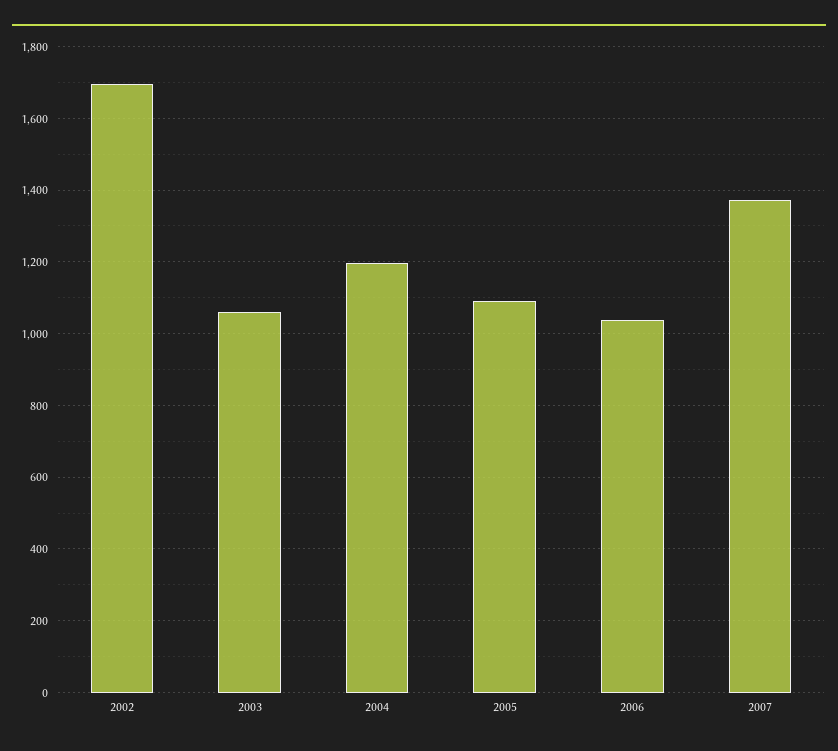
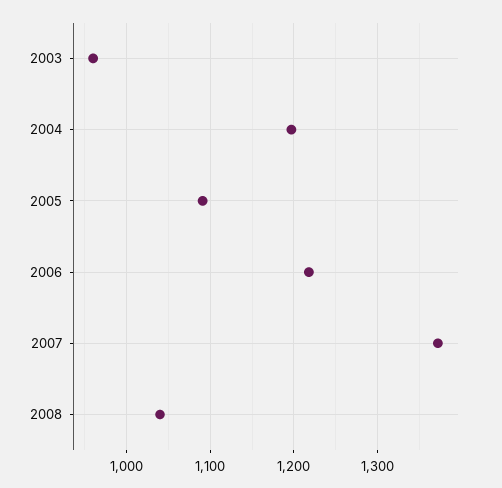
2002: 1700 -> none
2003: 1060 -> 960
2006: 1040 -> 1220
2008: none -> 1040

